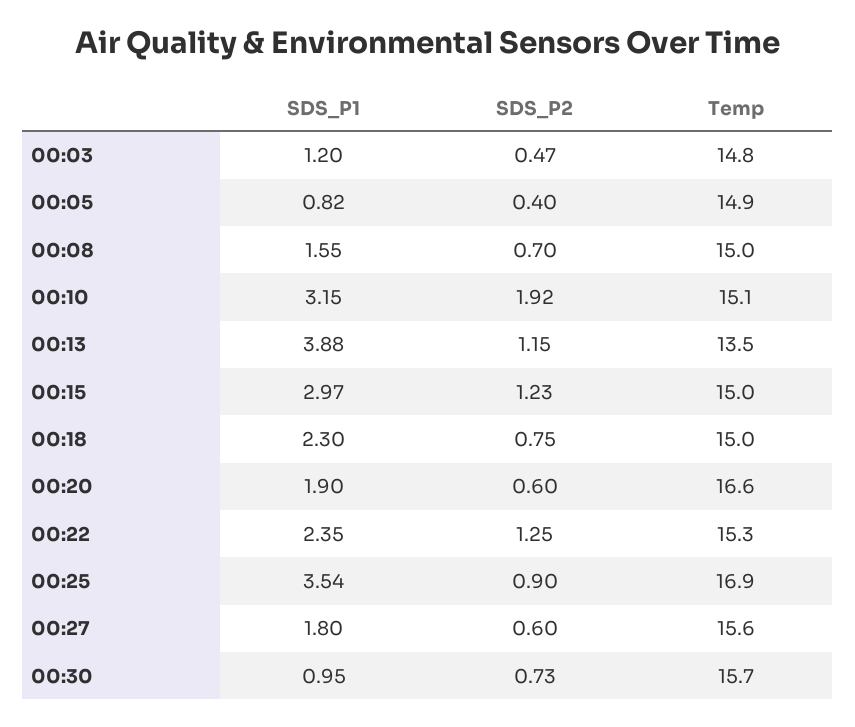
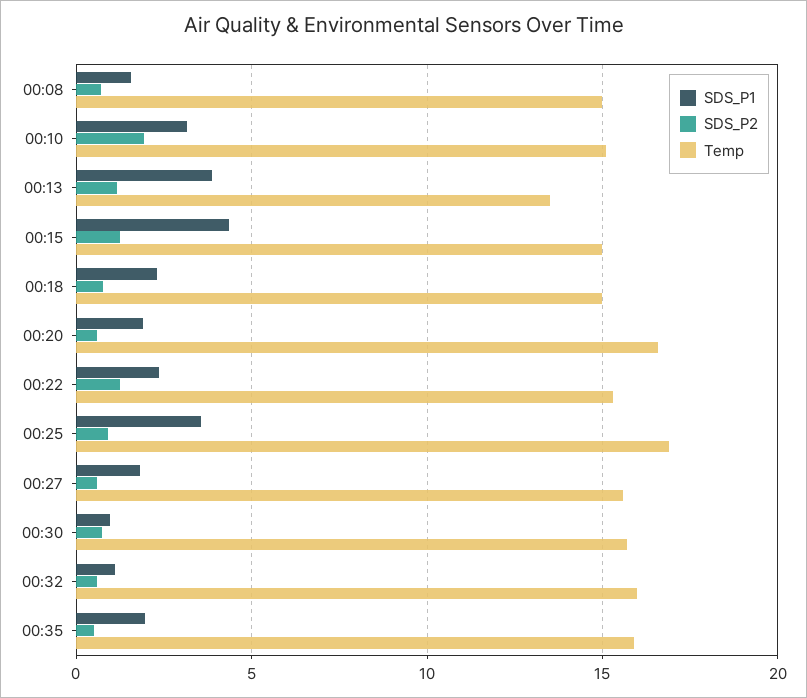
SDS_P1, 00:03: 1.2 -> none
SDS_P2, 00:03: 0.47 -> none
Temp, 00:03: 14.8 -> none
SDS_P1, 00:05: 0.82 -> none
SDS_P2, 00:05: 0.4 -> none
Temp, 00:05: 14.9 -> none
SDS_P1, 00:15: 2.97 -> 4.5
SDS_P1, 00:32: none -> 1
SDS_P2, 00:32: none -> 0.5
Temp, 00:32: none -> 16
SDS_P1, 00:35: none -> 2
SDS_P2, 00:35: none -> 0.5
Temp, 00:35: none -> 16

